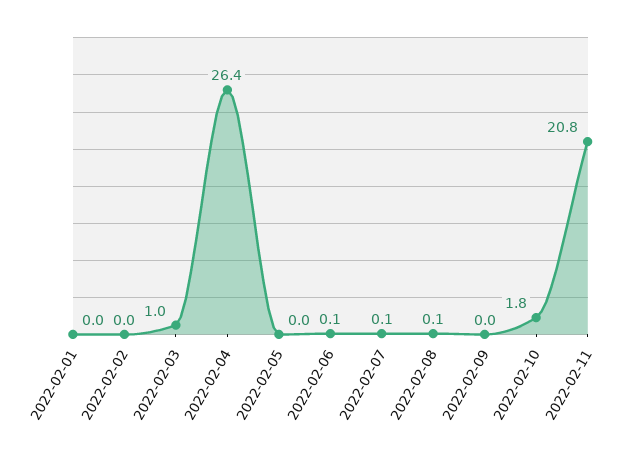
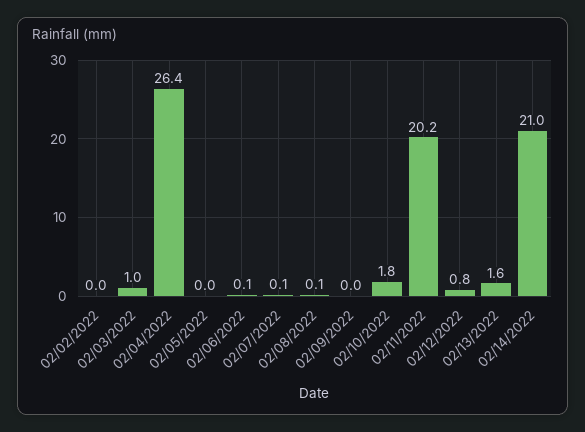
2022-02-01: 0 -> none
2022-02-11: 20.8 -> 20.2
02/12/2022: none -> 0.8
02/13/2022: none -> 1.6
02/14/2022: none -> 21

